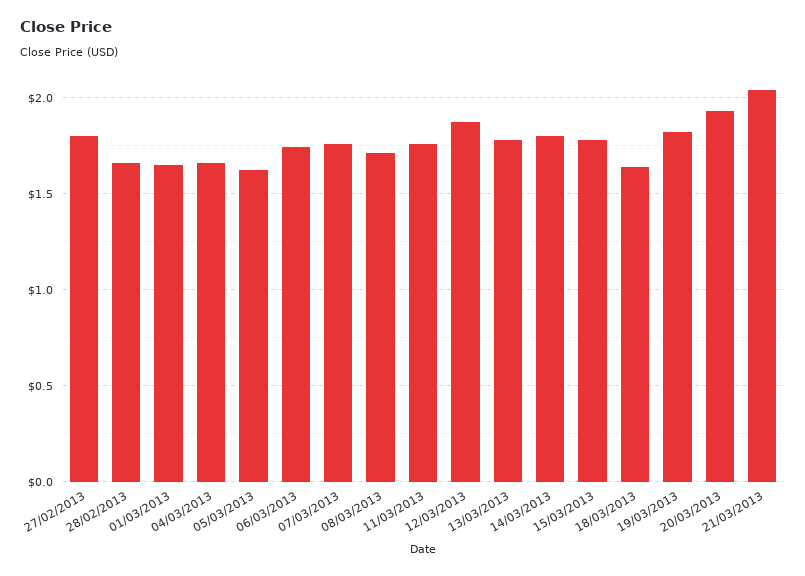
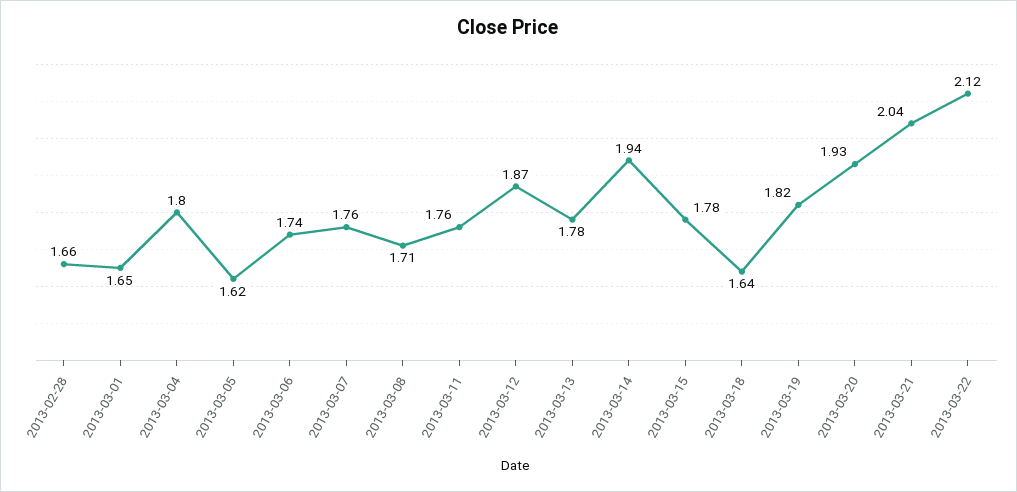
27/02/2013: 1.8 -> none
04/03/2013: 1.65 -> 1.8
14/03/2013: 1.8 -> 1.94
2013-03-22: none -> 2.12

